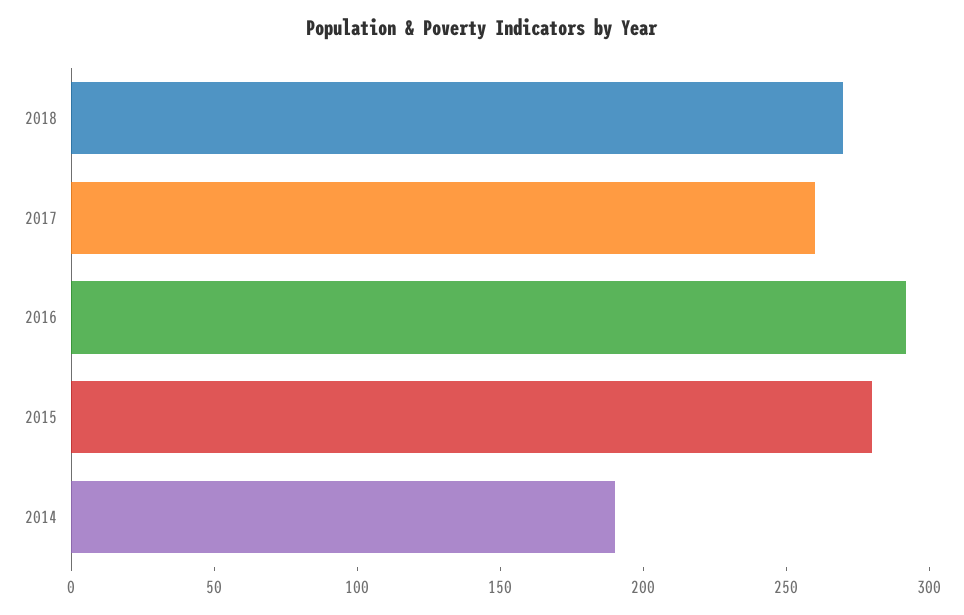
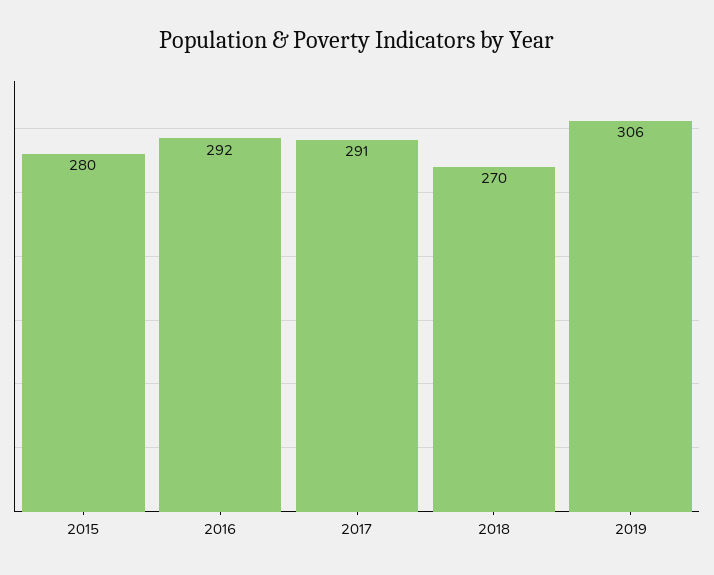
2017: 260 -> 291
2014: 190 -> none
2019: none -> 306

